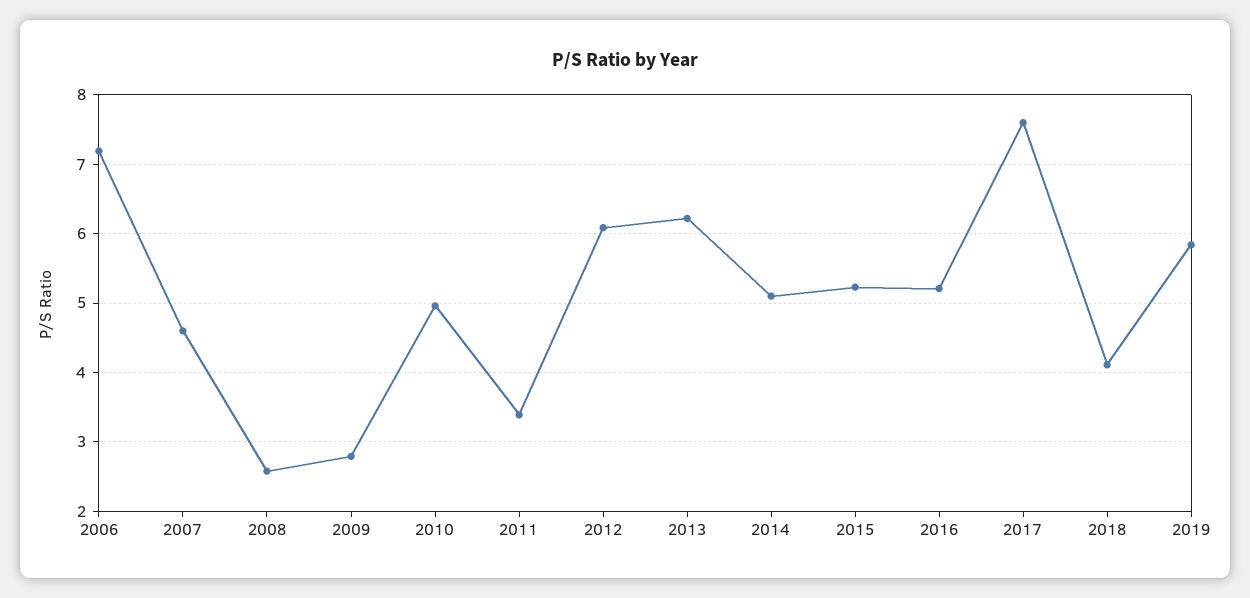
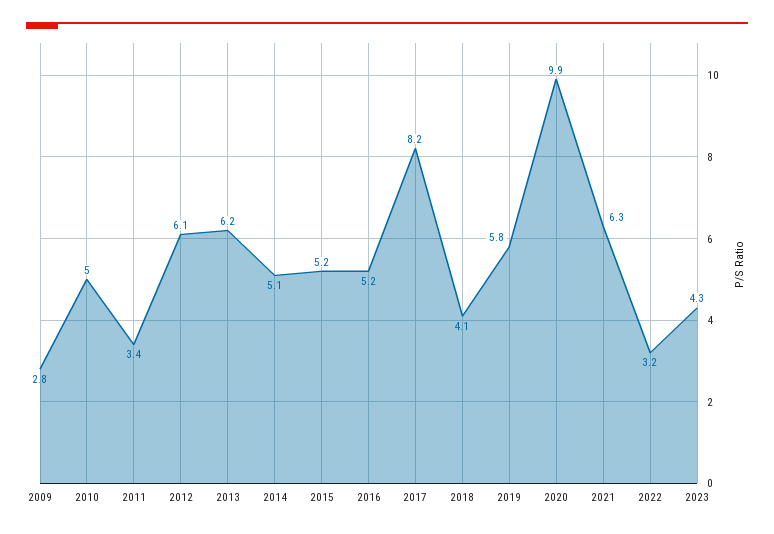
2006: 7.2 -> none
2007: 4.6 -> none
2008: 2.6 -> none
2017: 7.6 -> 8.2
2020: none -> 9.9
2021: none -> 6.3
2022: none -> 3.2
2023: none -> 4.3

